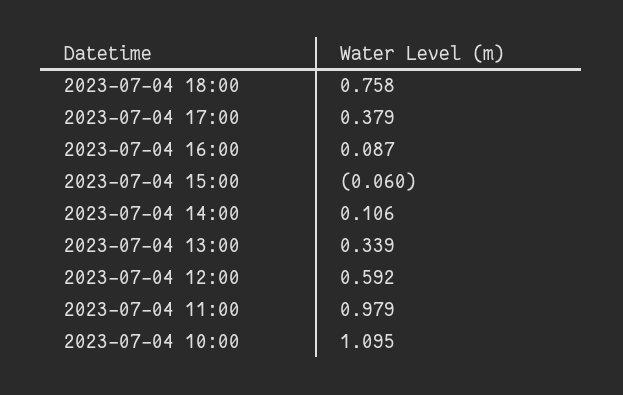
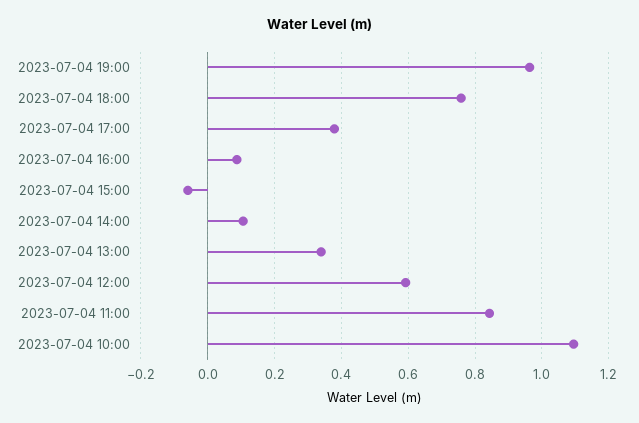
2023-07-04 11:00: 0.979 -> 0.84
2023-07-04 19:00: none -> 0.96

